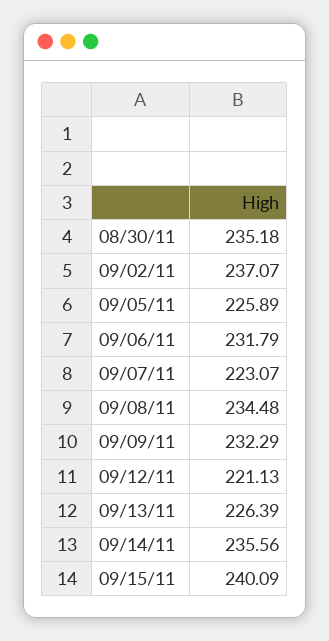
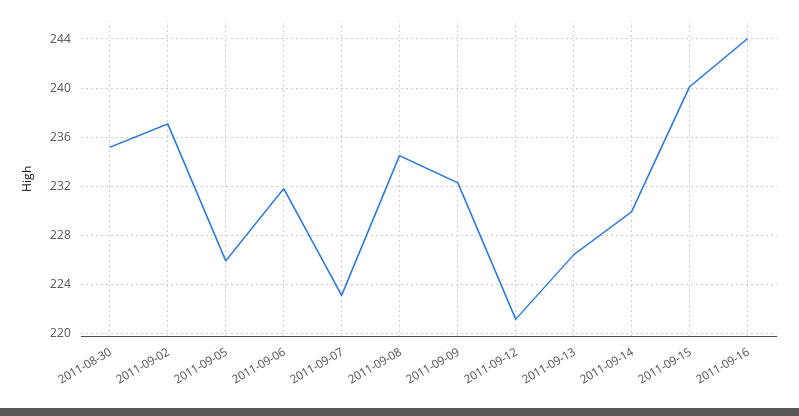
09/14/11: 235.56 -> 230
2011-09-16: none -> 244

